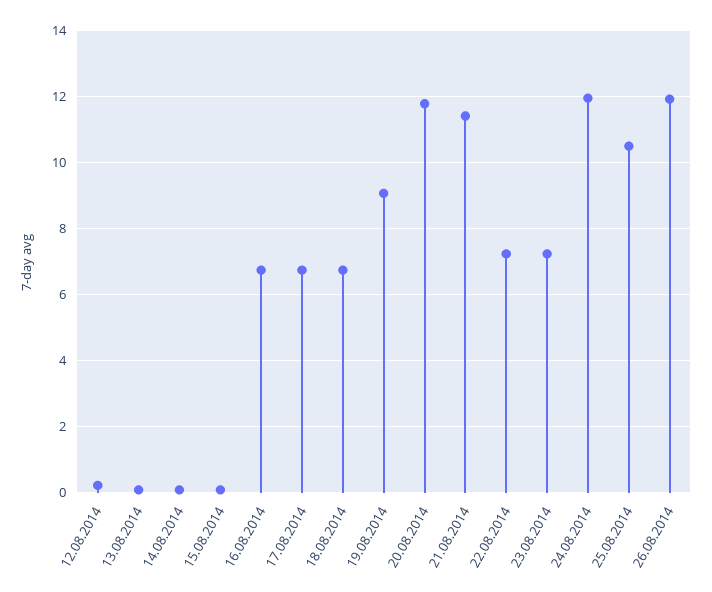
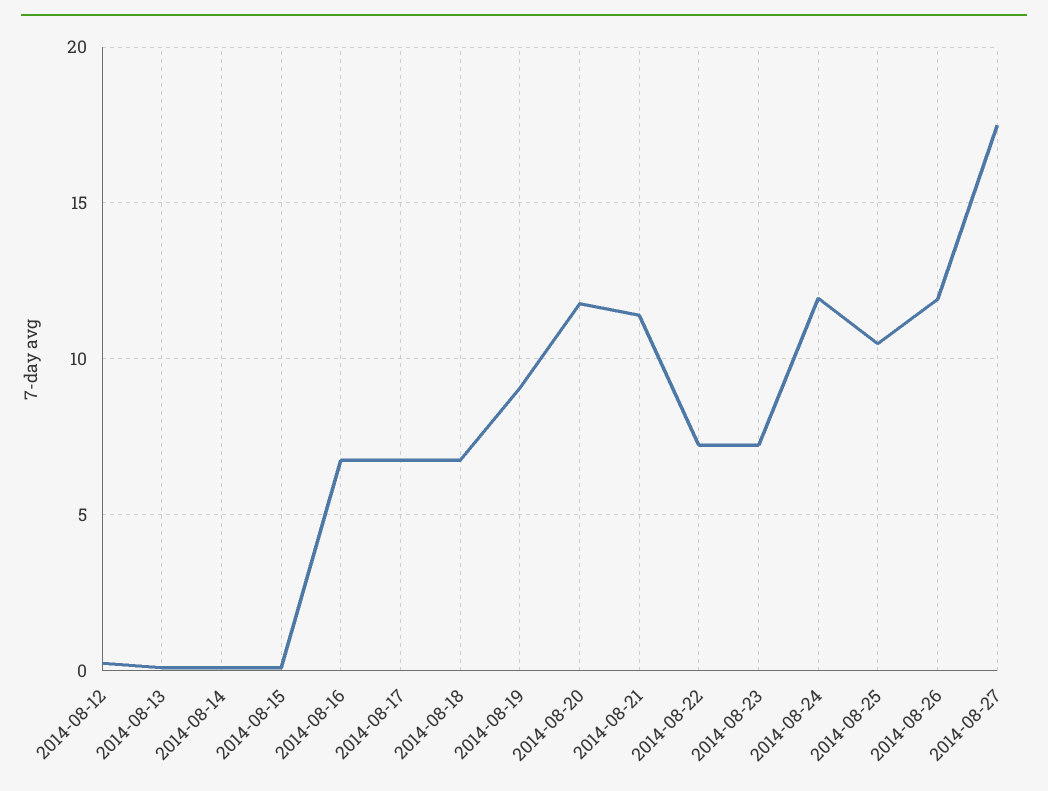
2014-08-27: none -> 17.5

